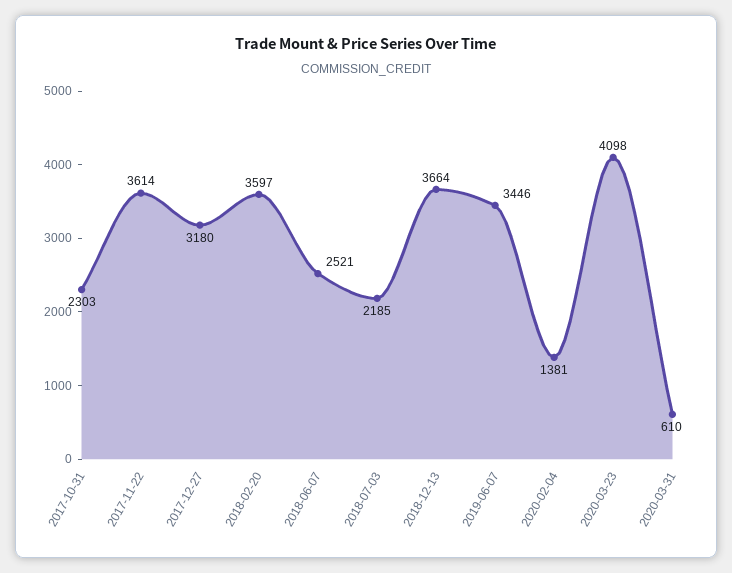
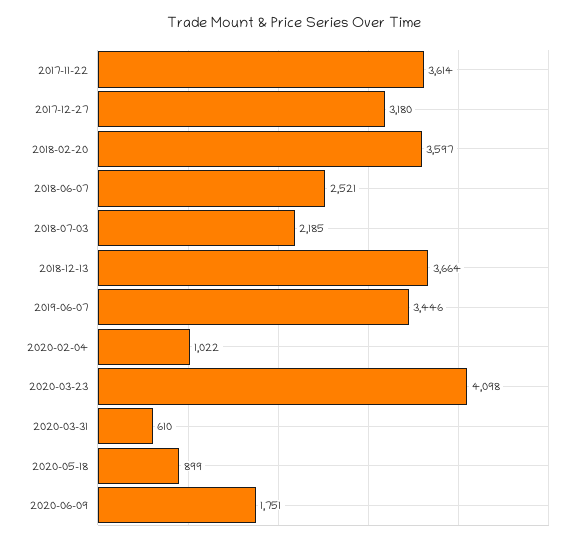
2017-10-31: 2303 -> none
2020-02-04: 1381 -> 1022
2020-05-18: none -> 899
2020-06-09: none -> 1751

